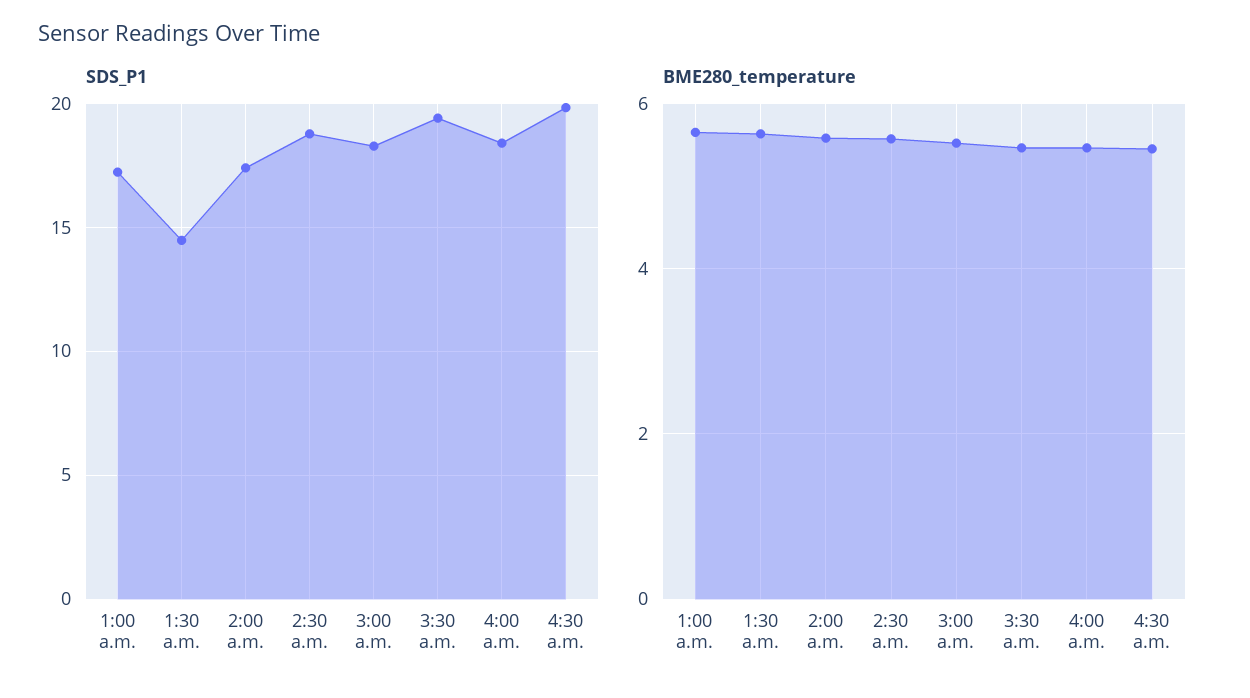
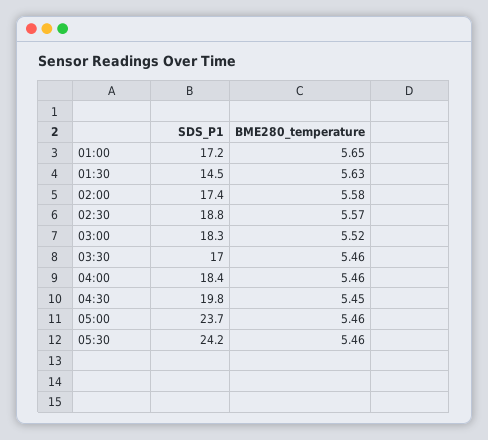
SDS_P1, 3:30 a.m.: 19.5 -> 17
SDS_P1, 05:00: none -> 23.7
BME280_temperature, 05:00: none -> 5.46
SDS_P1, 05:30: none -> 24.2
BME280_temperature, 05:30: none -> 5.46

